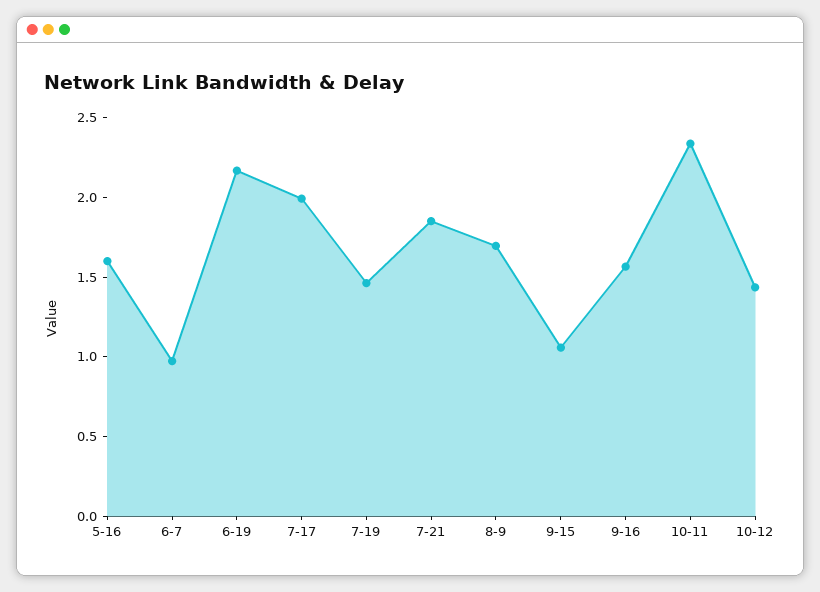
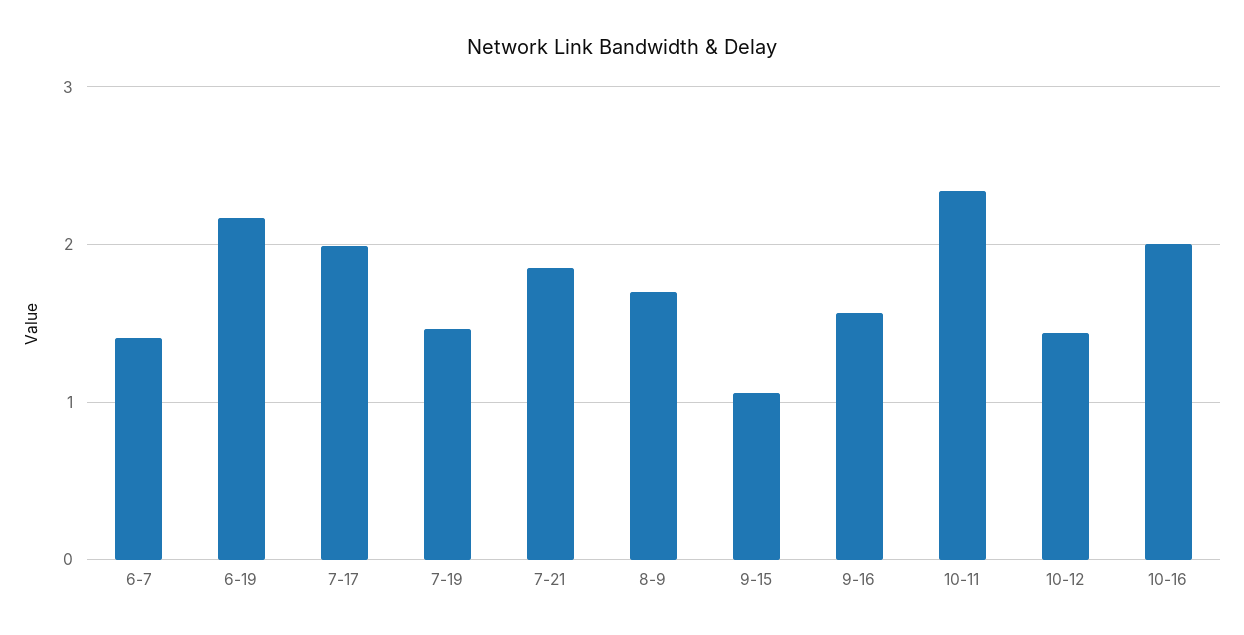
5-16: 1.6 -> none
6-7: 1 -> 1.4
10-16: none -> 2

